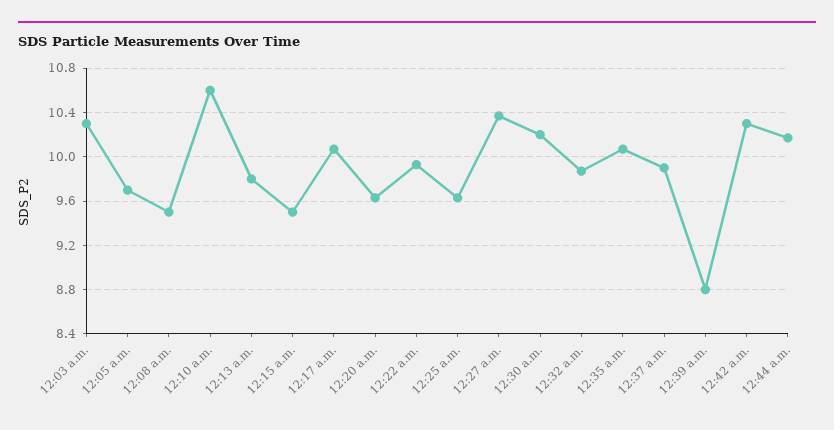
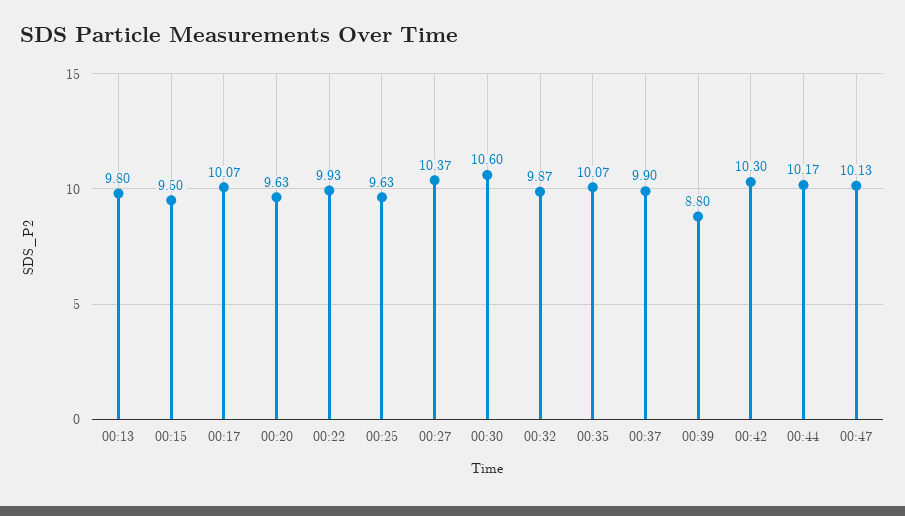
12:03 a.m.: 10.3 -> none
12:05 a.m.: 9.7 -> none
12:08 a.m.: 9.5 -> none
12:10 a.m.: 10.6 -> none
12:30 a.m.: 10.2 -> 10.6
00:47: none -> 10.13

